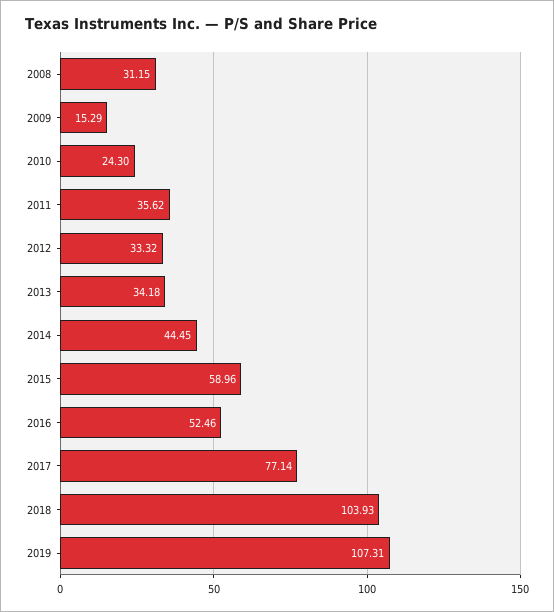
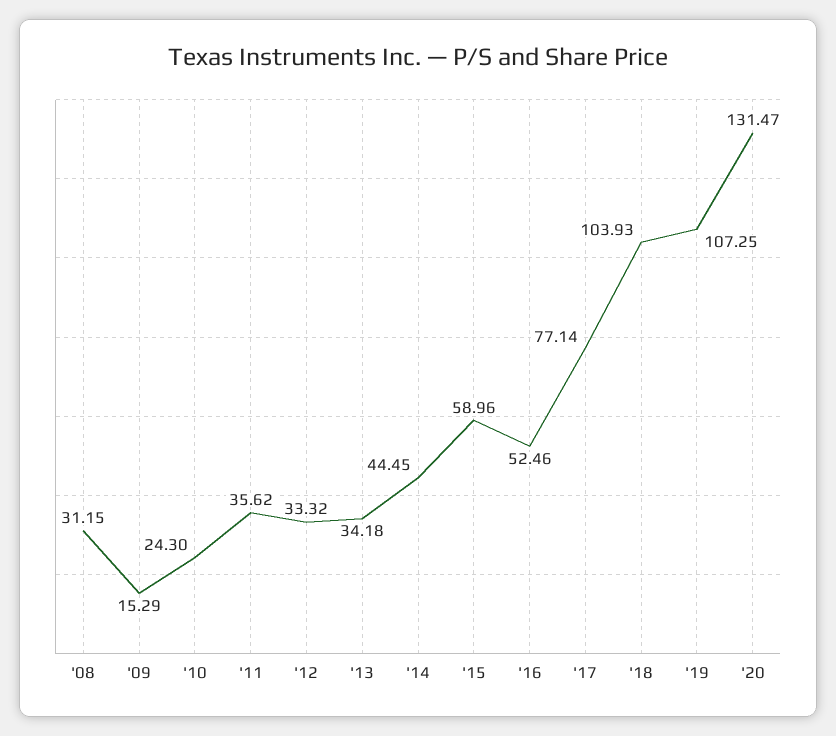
2019: 107.31 -> 107.25
'20: none -> 131.47

